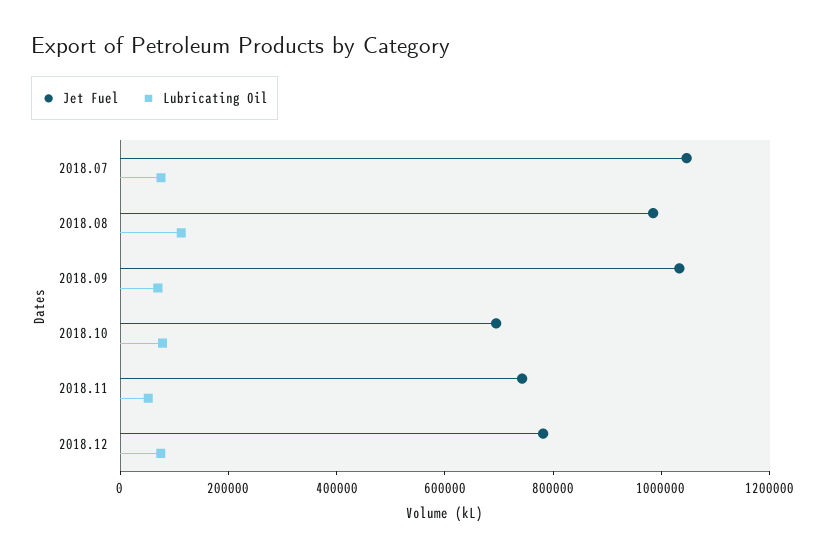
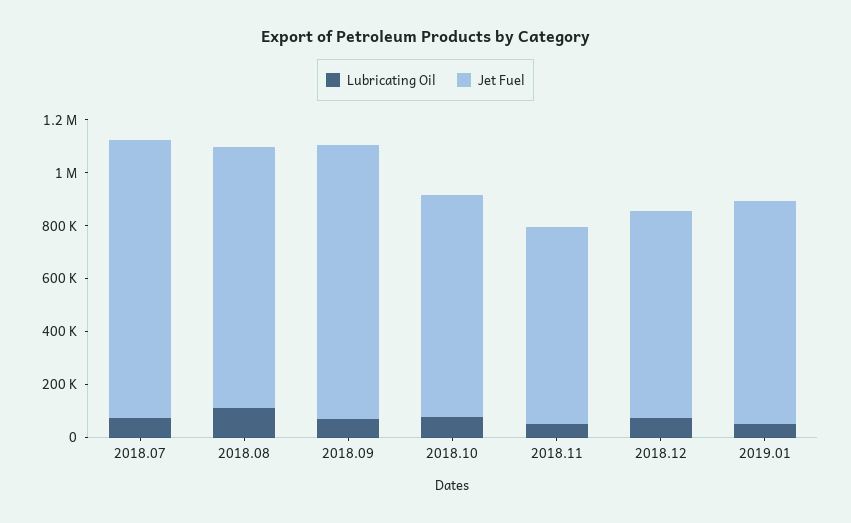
Jet Fuel, 2018.10: 700000 -> 850000
Lubricating Oil, 2019.01: none -> 50000
Jet Fuel, 2019.01: none -> 850000

